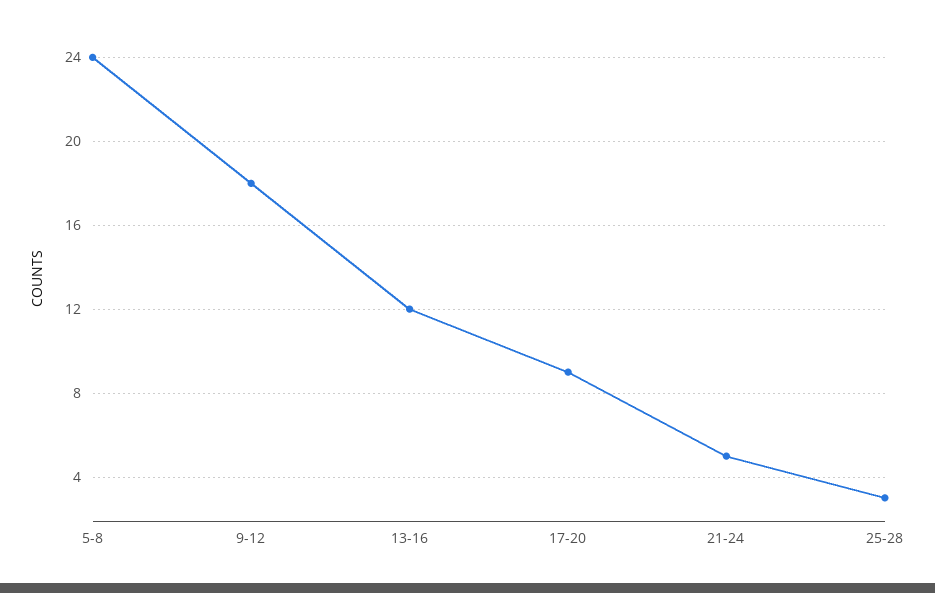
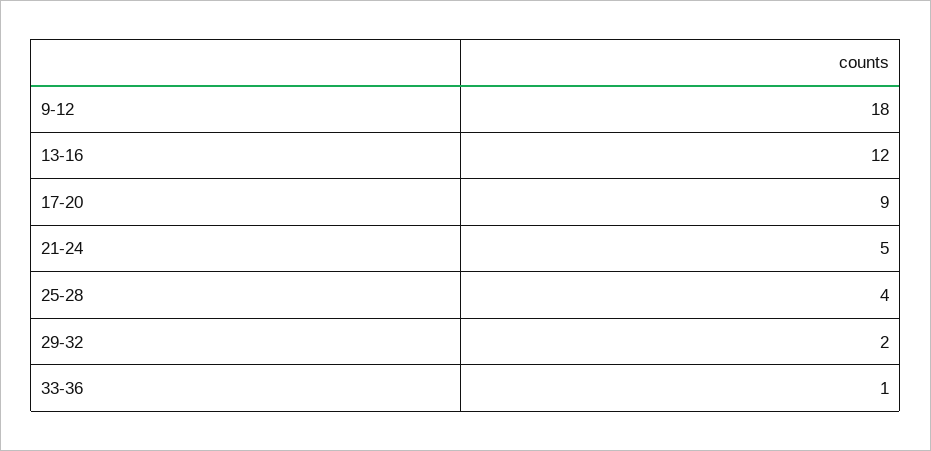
5-8: 24 -> none
25-28: 3 -> 4
29-32: none -> 2
33-36: none -> 1

